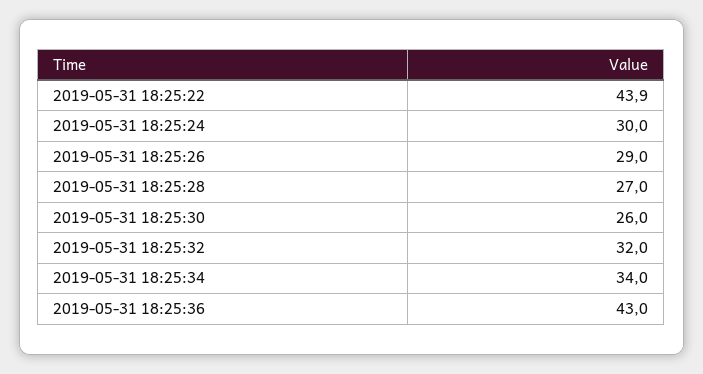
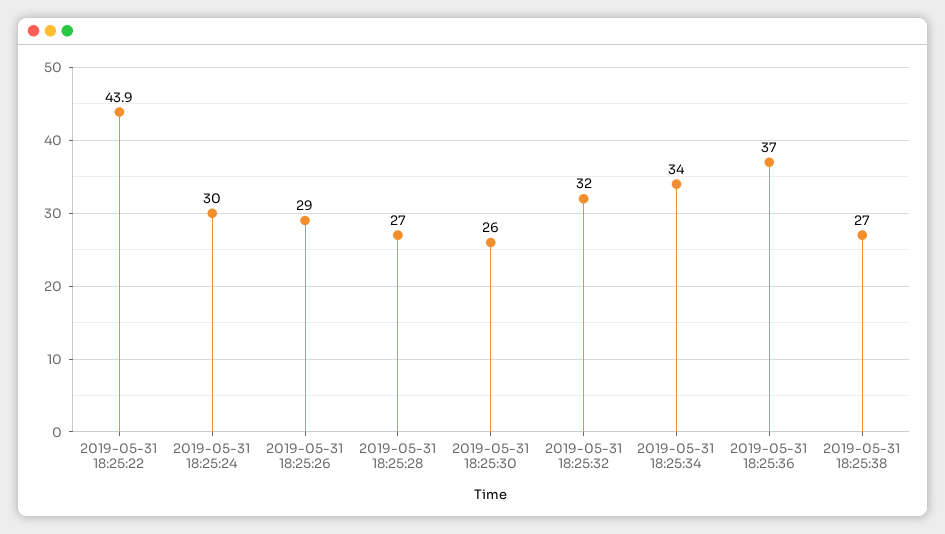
2019-05-31 18:25:36: 43 -> 37
2019-05-31 18:25:38: none -> 27

